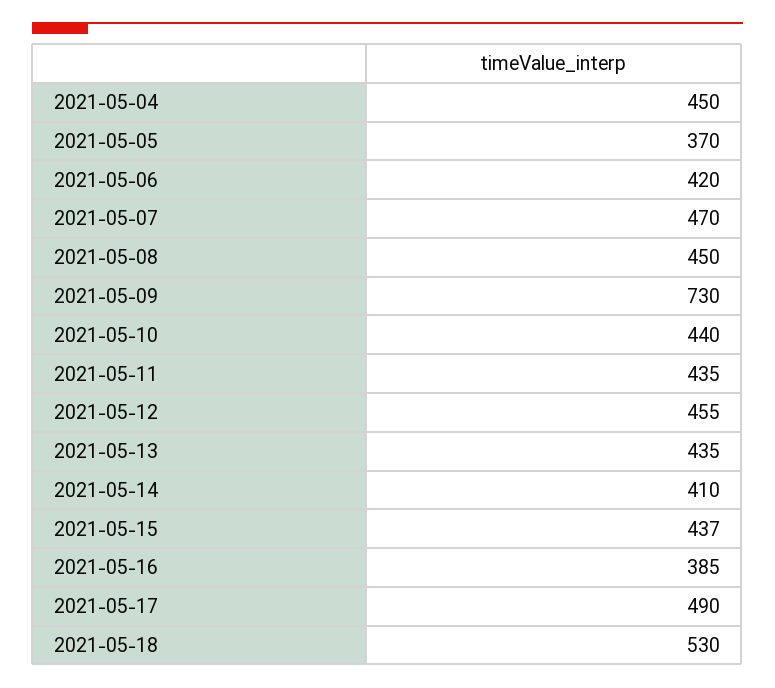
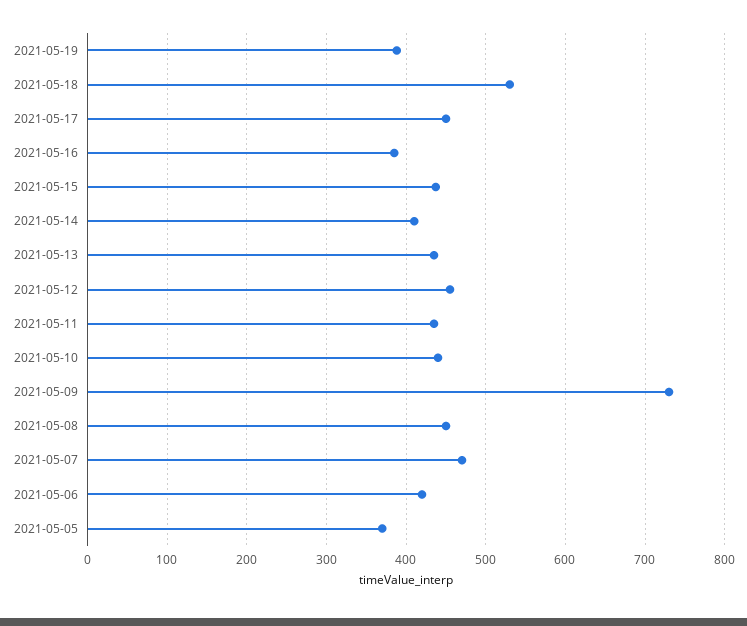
2021-05-04: 450 -> none
2021-05-17: 490 -> 450
2021-05-19: none -> 390

